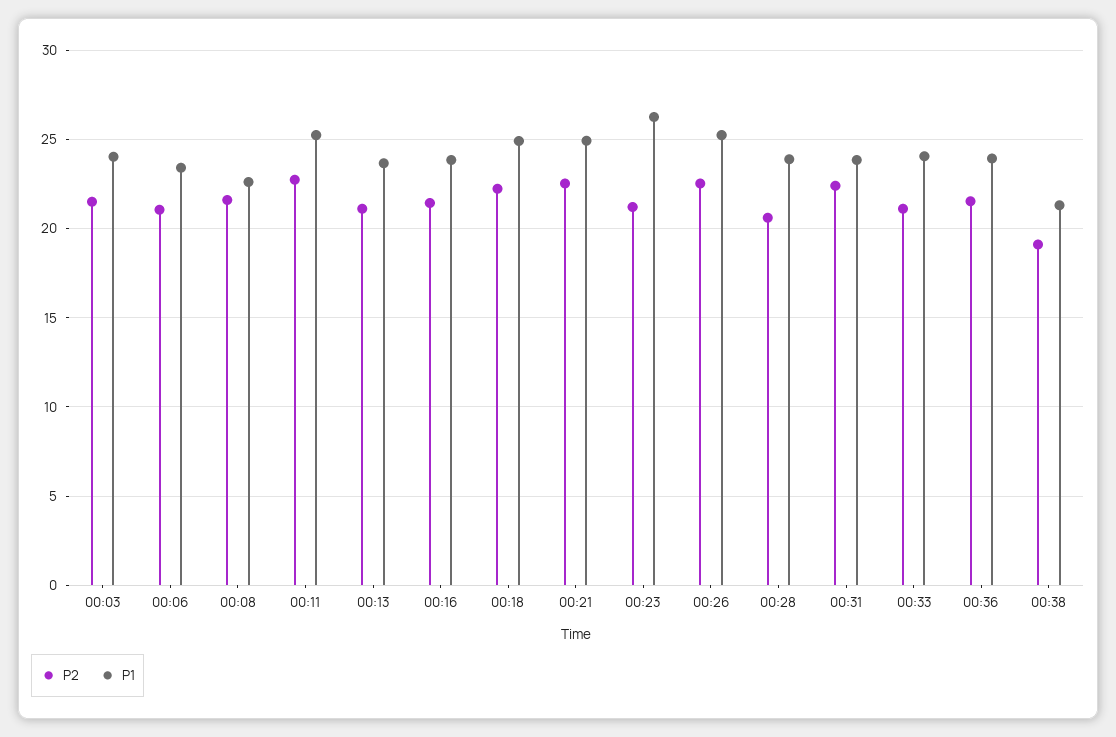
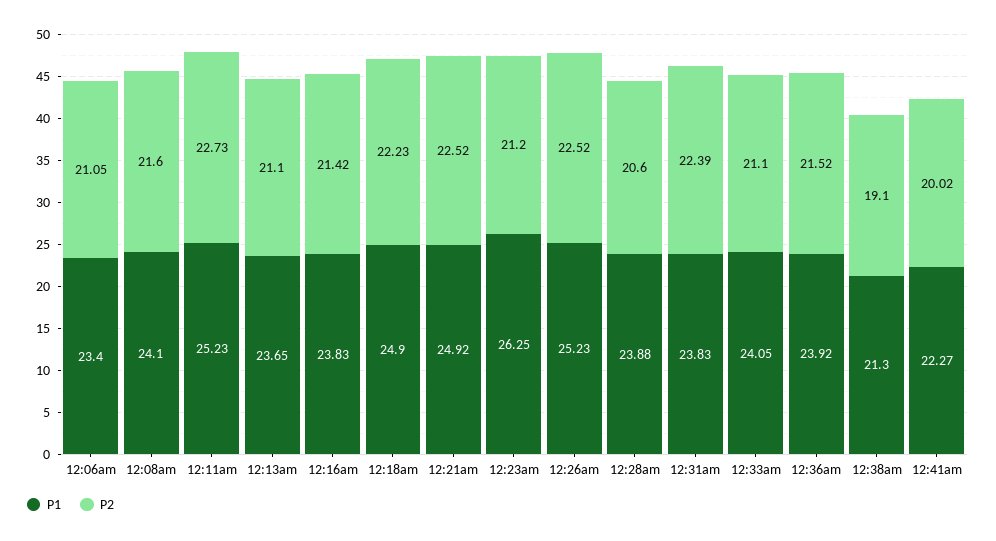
P2, 00:03: 21.5 -> none
P1, 00:03: 24 -> none
P1, 00:08: 22.5 -> 24.1
P1, 12:41am: none -> 22.27
P2, 12:41am: none -> 20.02

